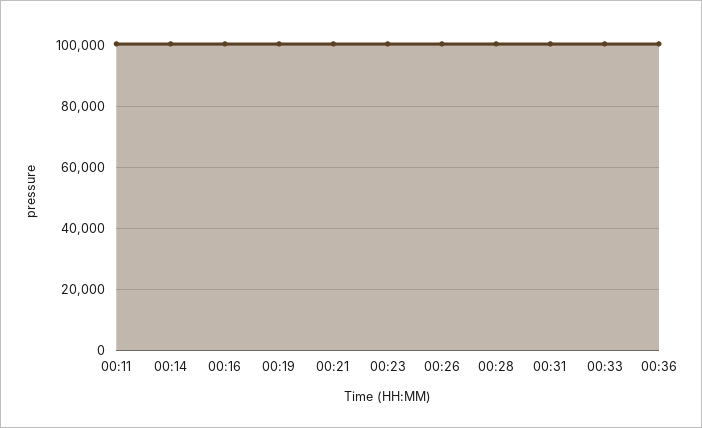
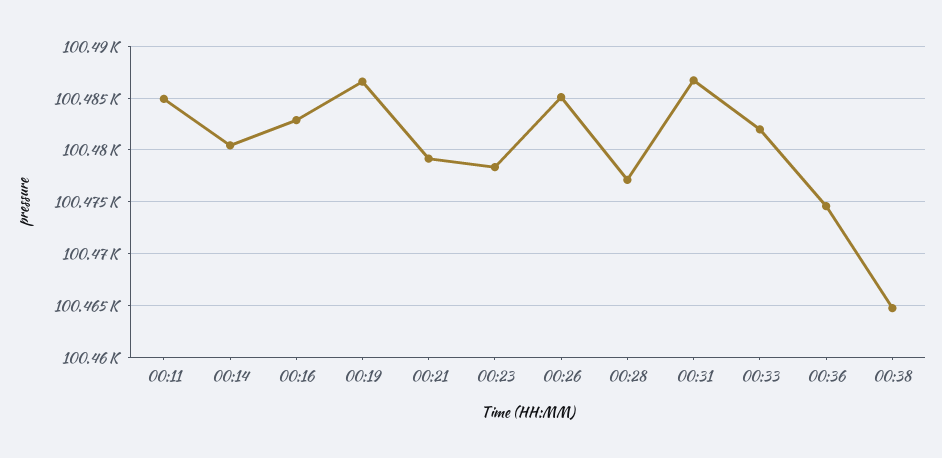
00:38: none -> 100465

